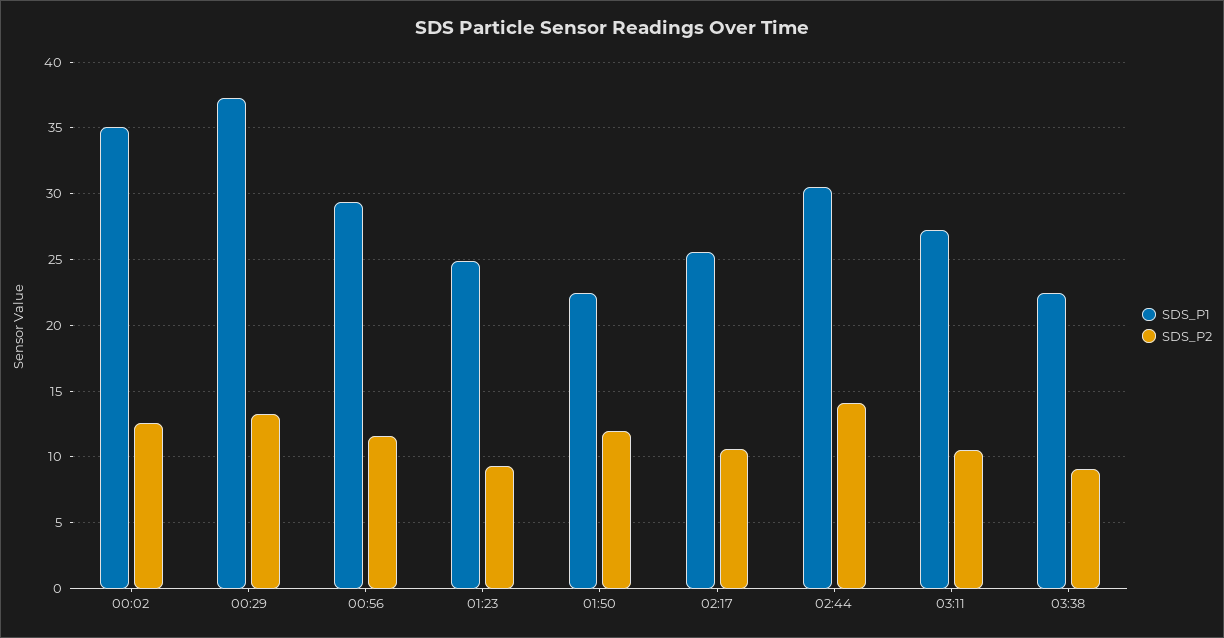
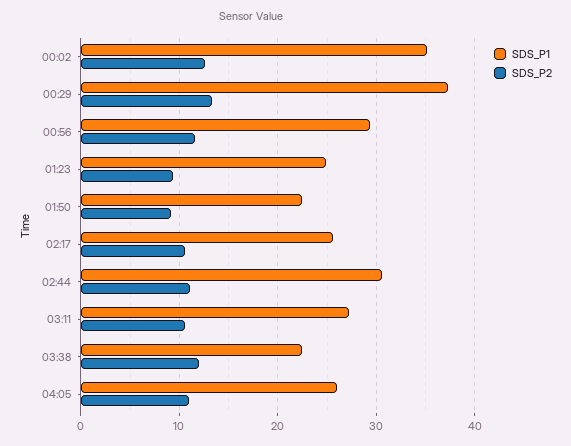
SDS_P2, 01:50: 12 -> 9
SDS_P2, 02:44: 14 -> 11
SDS_P2, 03:38: 9 -> 12
SDS_P1, 04:05: none -> 26
SDS_P2, 04:05: none -> 11

